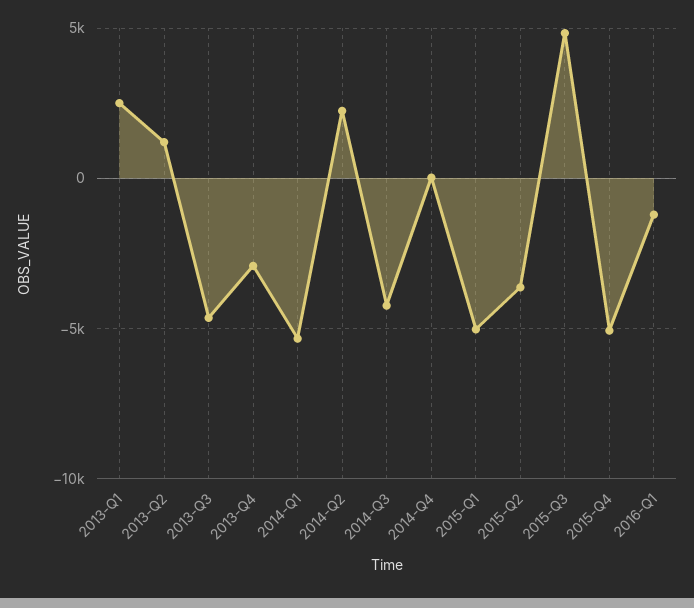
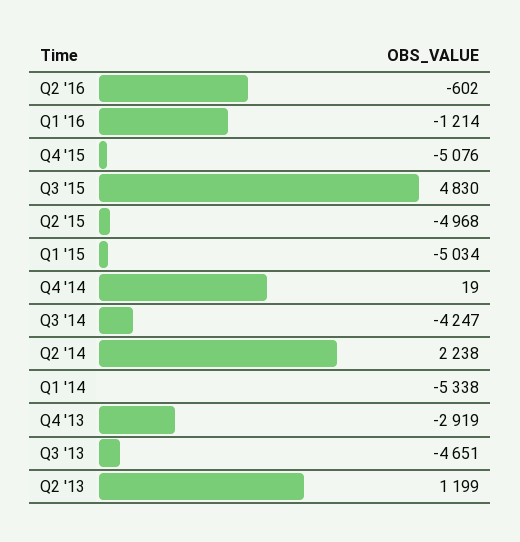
2013-Q1: 2500 -> none
2015-Q2: -3500 -> -4968
Q2 '16: none -> -602

